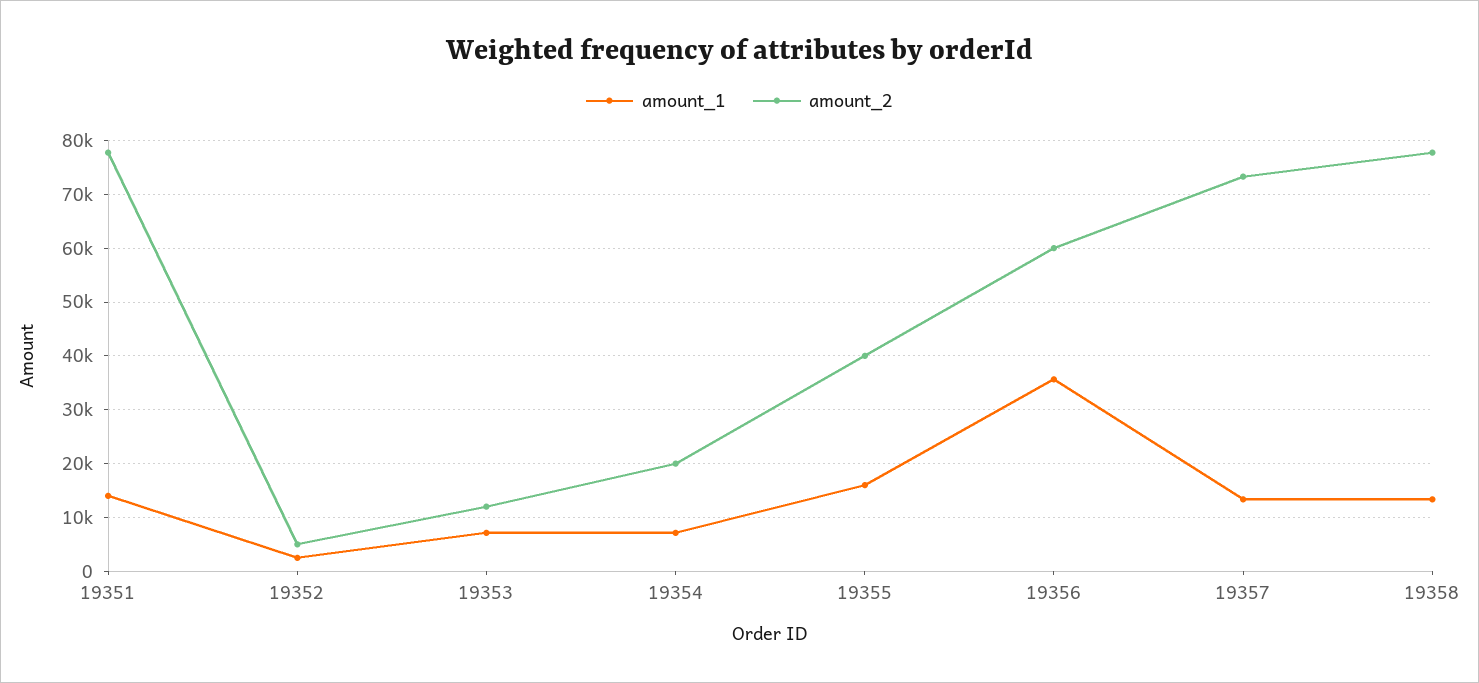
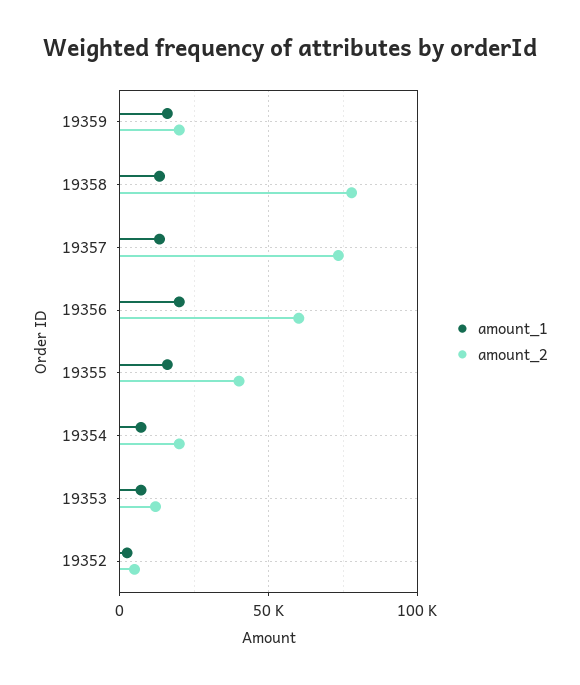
amount_1, 19351: 14000 -> none
amount_2, 19351: 78000 -> none
amount_1, 19356: 36000 -> 20000
amount_1, 19359: none -> 15000
amount_2, 19359: none -> 20000

